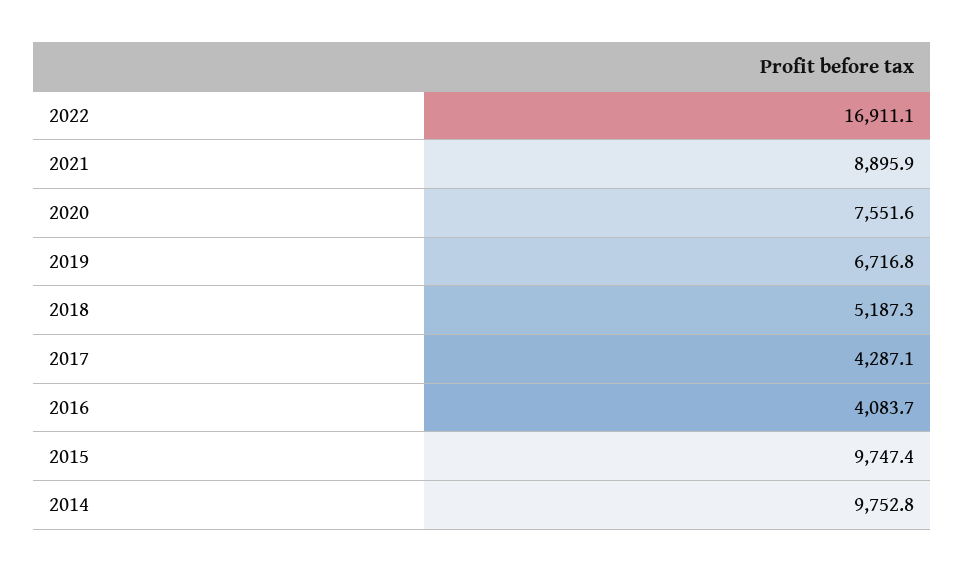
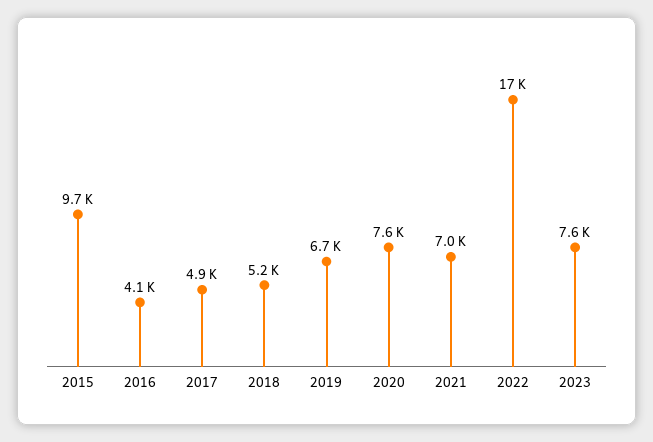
2021: 8895.9 -> 7000
2017: 4287.1 -> 4900
2014: 9752.8 -> none
2023: none -> 7600

